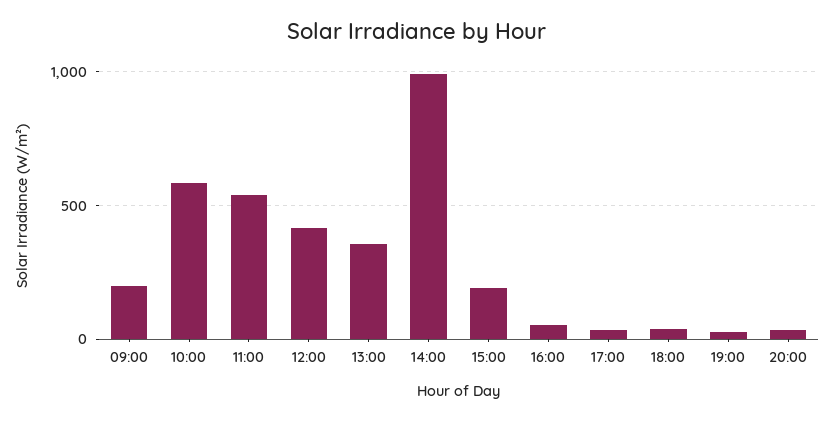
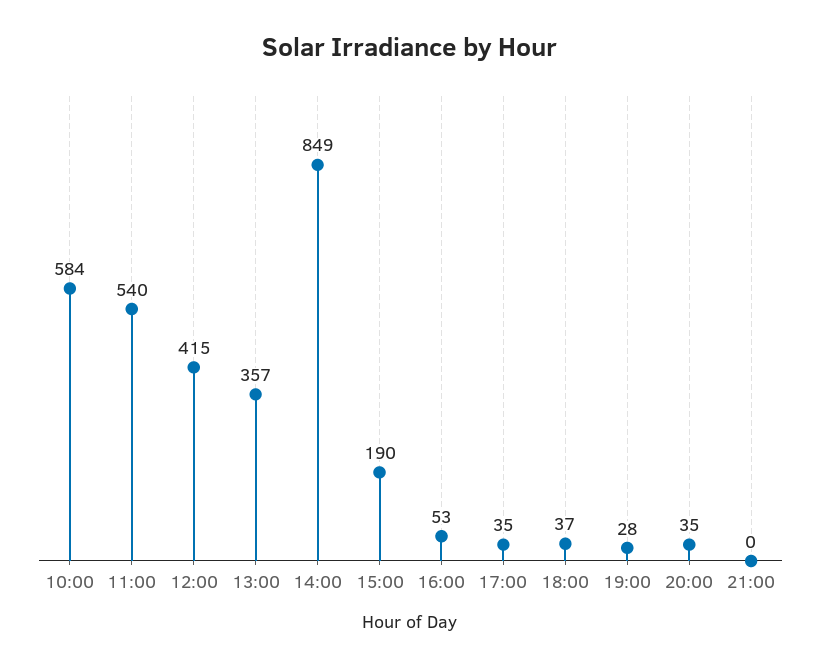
09:00: 200 -> none
14:00: 1000 -> 849
21:00: none -> 0

